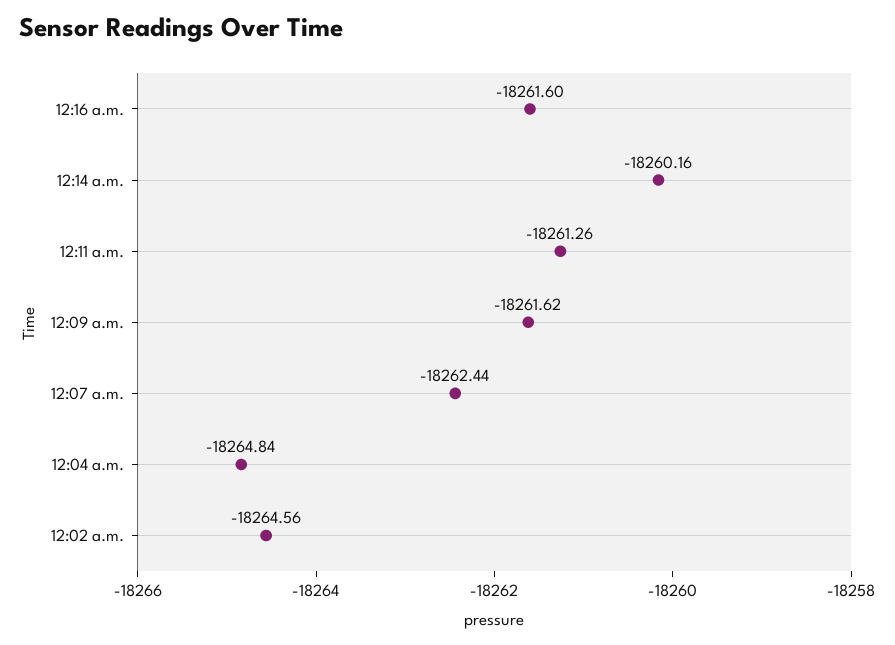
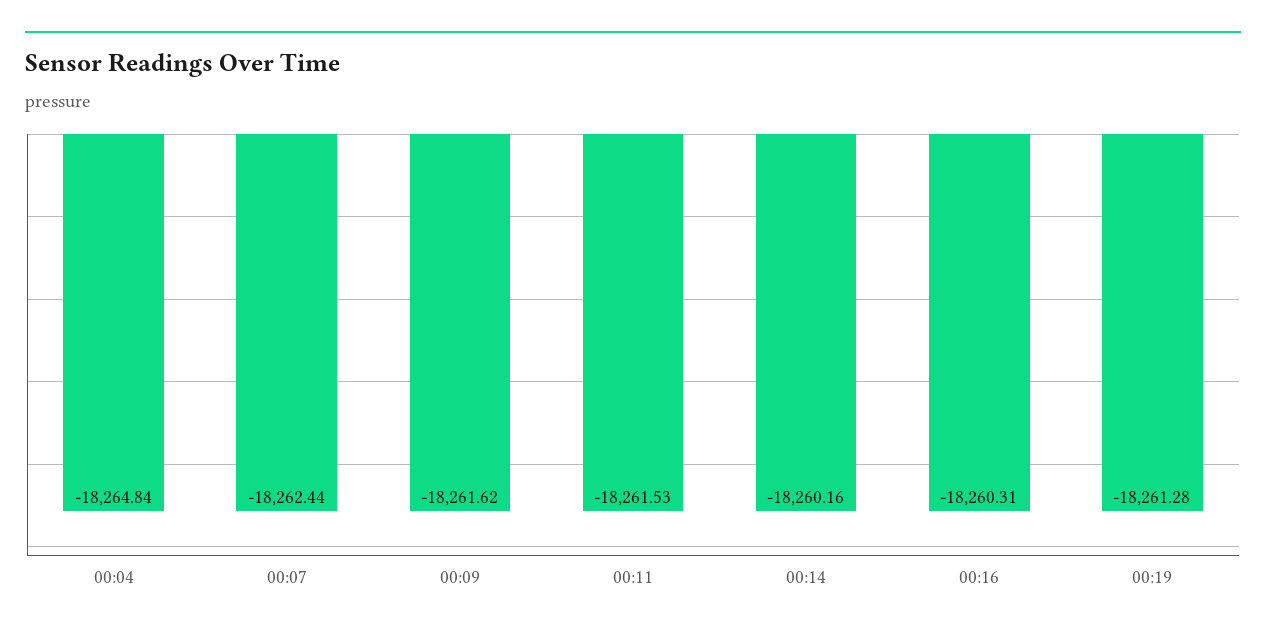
12:16 a.m.: -18261.6 -> -18260.31
12:11 a.m.: -18261.26 -> -18261.53
12:02 a.m.: -18264.56 -> none
00:19: none -> -18261.28

